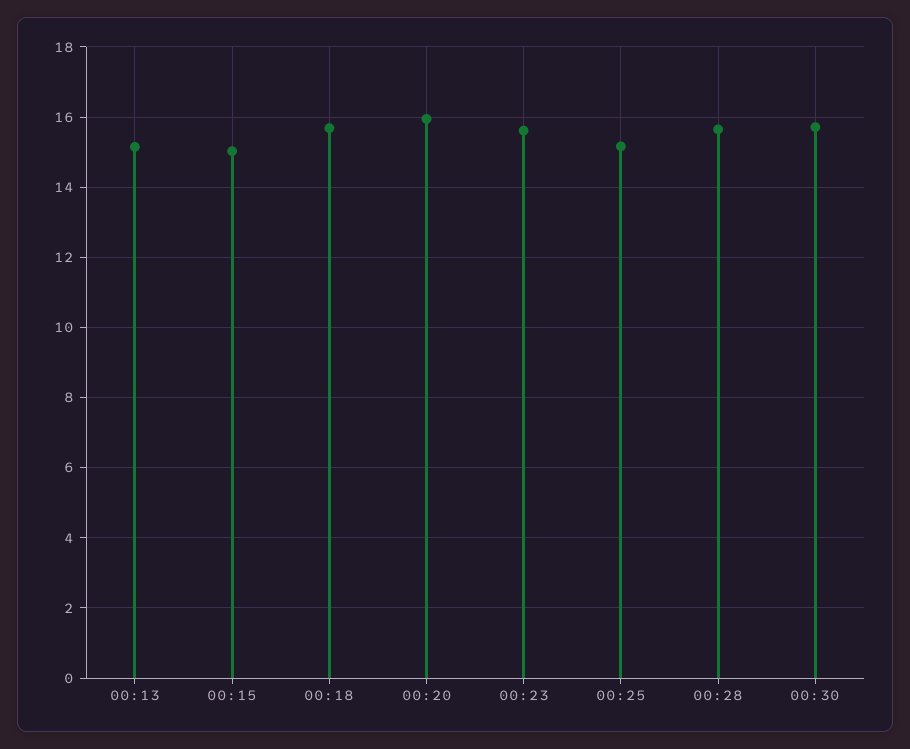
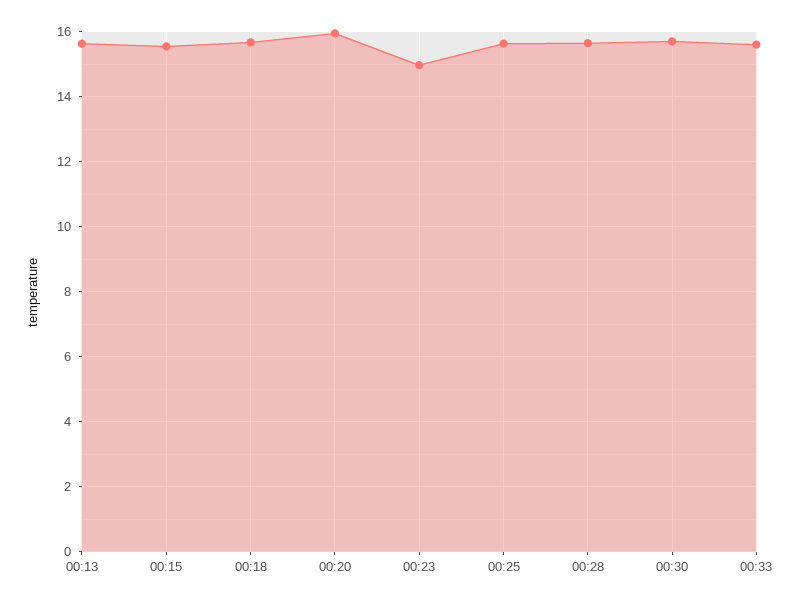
00:13: 15.2 -> 15.6
00:15: 15 -> 15.6
00:23: 15.6 -> 15
00:25: 15.2 -> 15.6
00:33: none -> 15.6

